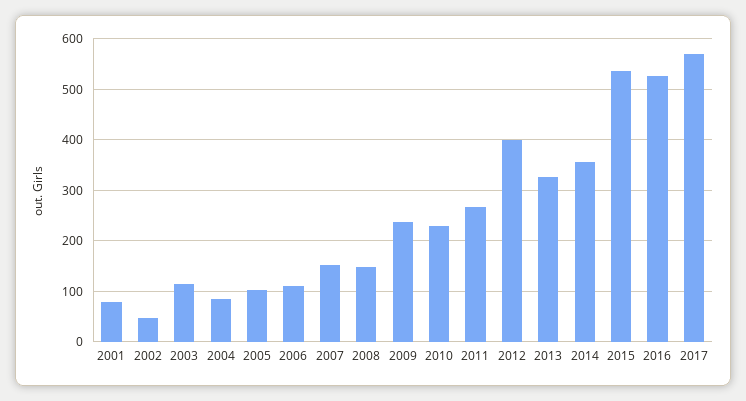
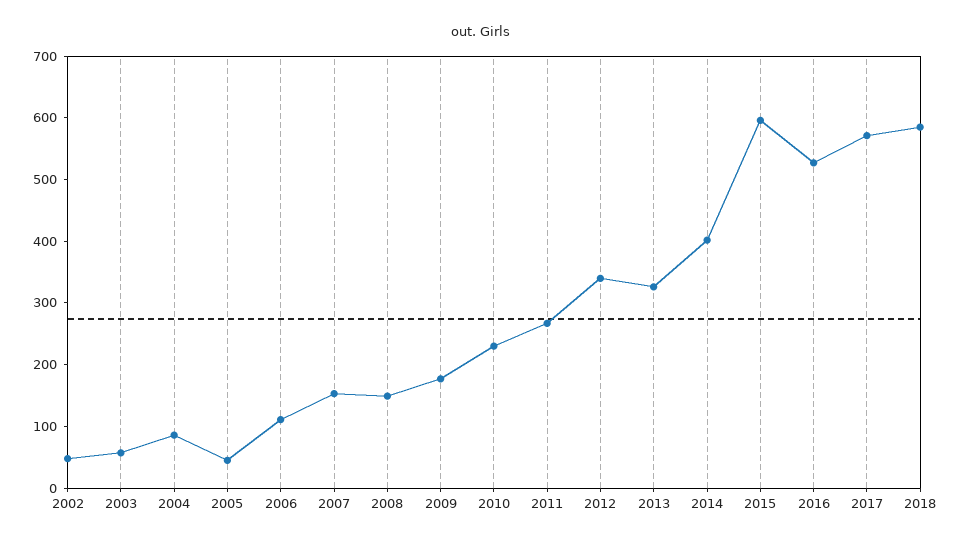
2001: 80 -> none
2003: 120 -> 60
2005: 100 -> 40
2009: 240 -> 180
2012: 400 -> 340
2014: 360 -> 400
2015: 540 -> 600
2018: none -> 580

